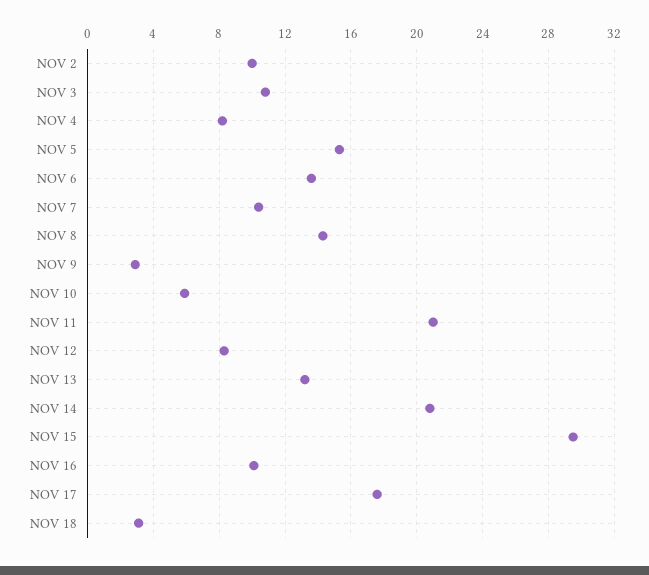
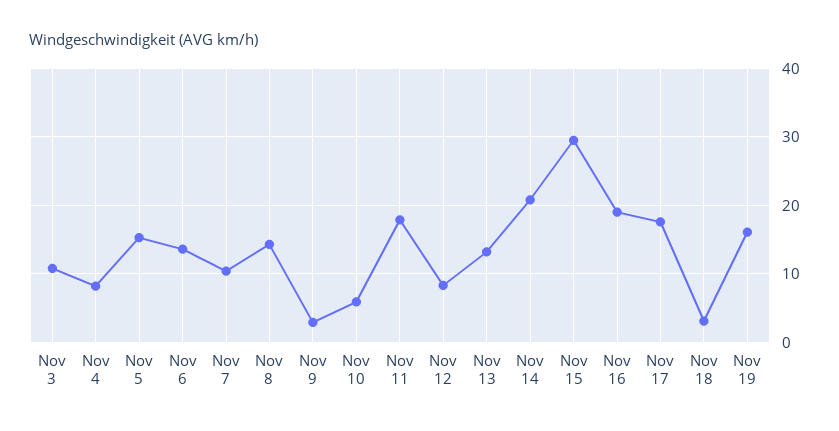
NOV 2: 10 -> none
NOV 11: 21 -> 18
NOV 16: 10 -> 19
Nov 19: none -> 16

